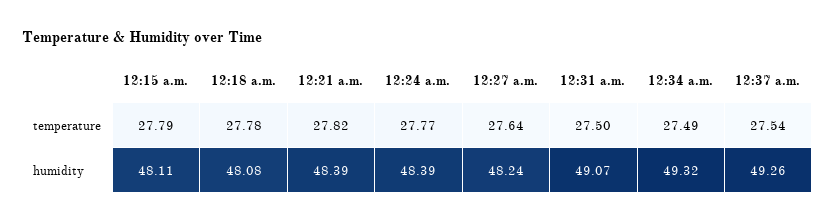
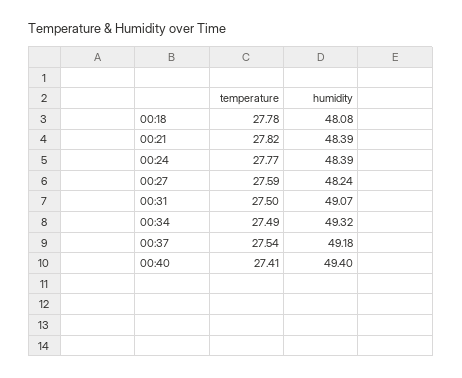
12:15 a.m., temperature: 27.79 -> none
12:27 a.m., temperature: 27.64 -> 27.59
12:15 a.m., humidity: 48.11 -> none
12:37 a.m., humidity: 49.26 -> 49.18
00:40, temperature: none -> 27.41
00:40, humidity: none -> 49.4

